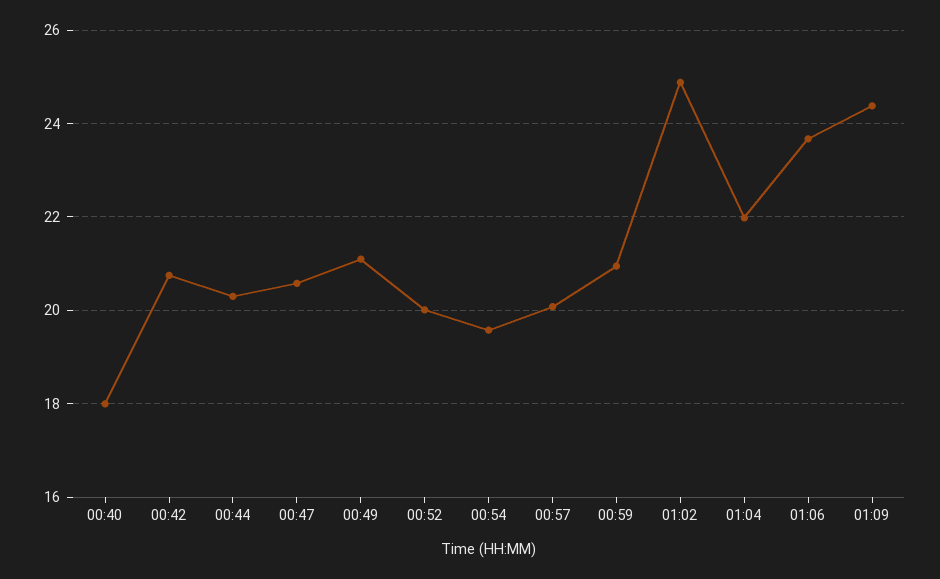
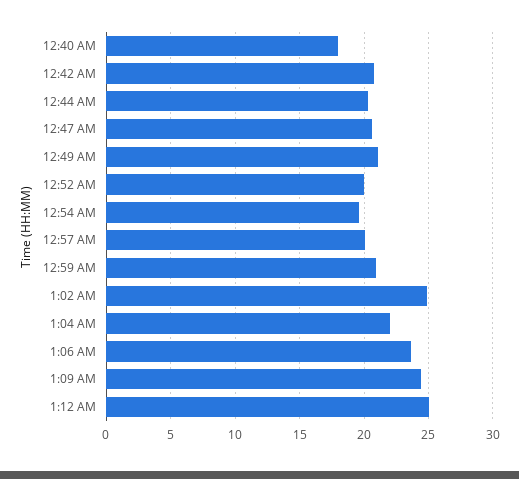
1:12 AM: none -> 25

